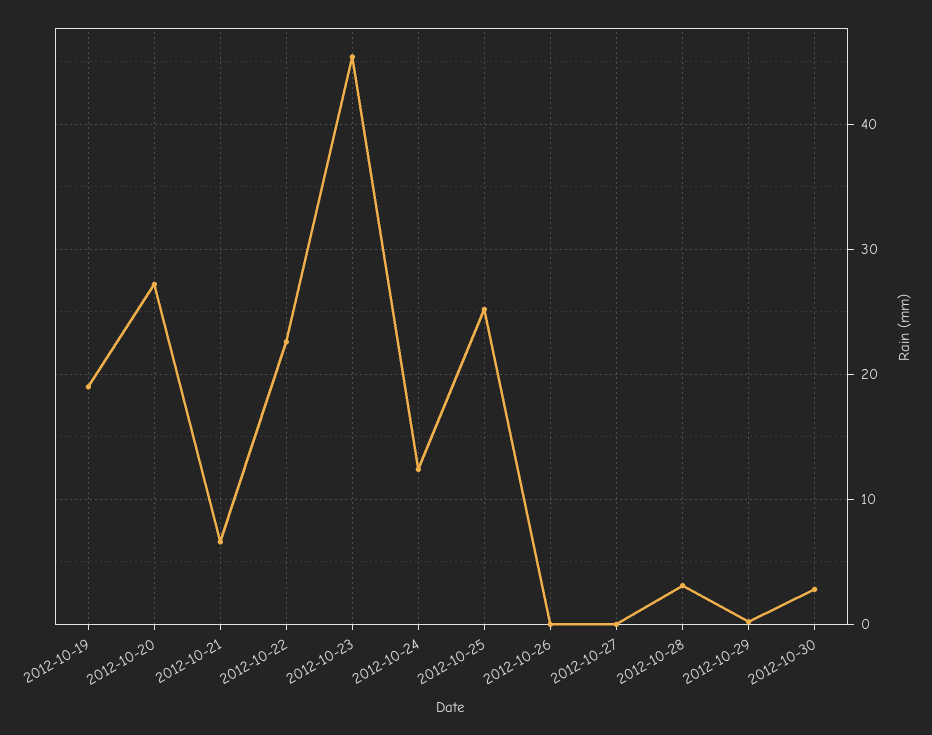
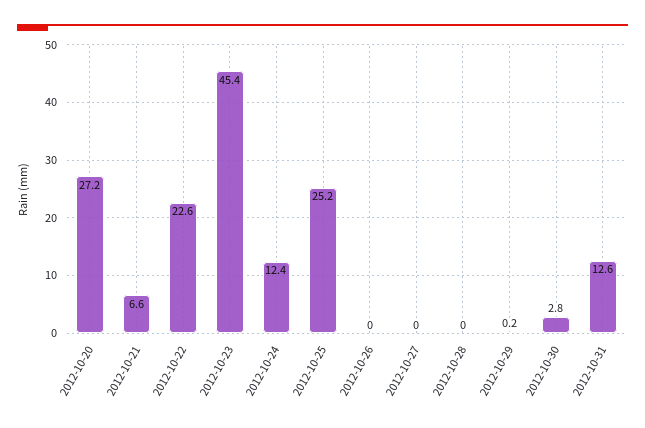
2012-10-19: 19 -> none
2012-10-28: 3 -> 0
2012-10-31: none -> 12.6

